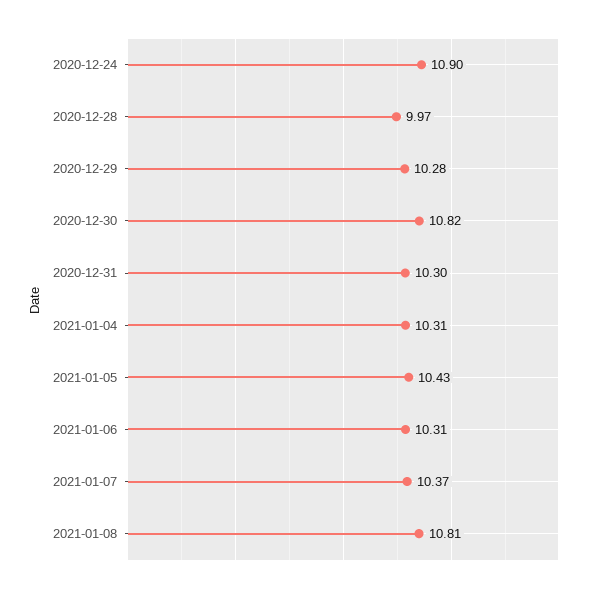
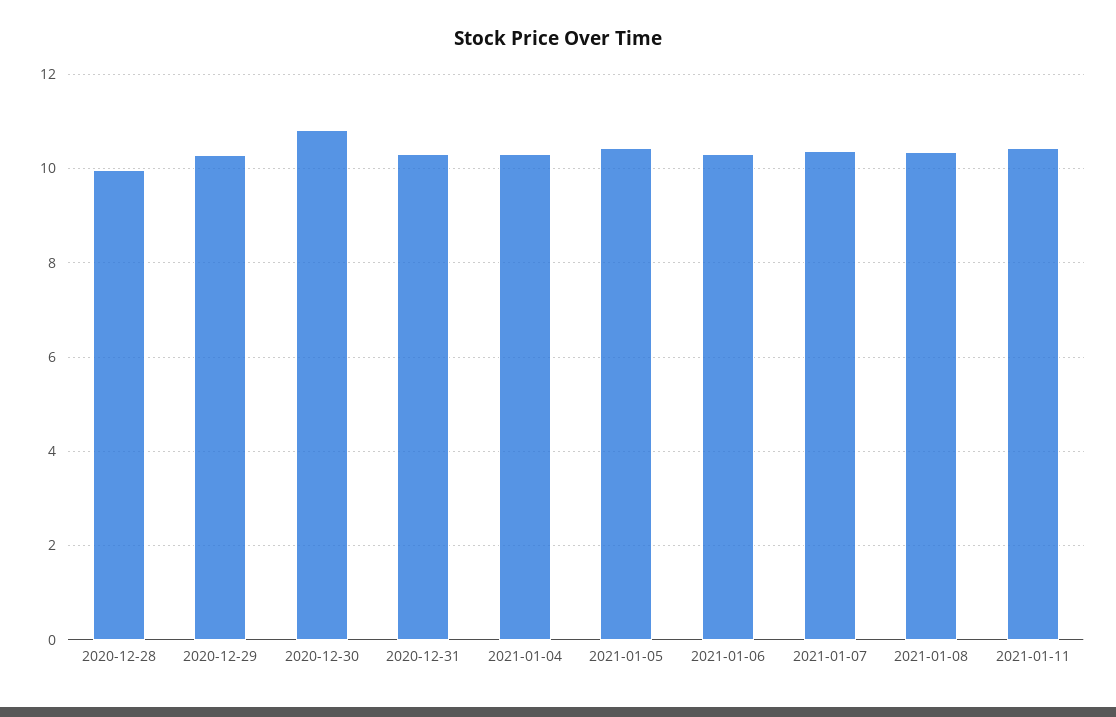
2020-12-24: 10.9 -> none
2021-01-08: 10.81 -> 10.4
2021-01-11: none -> 10.4

